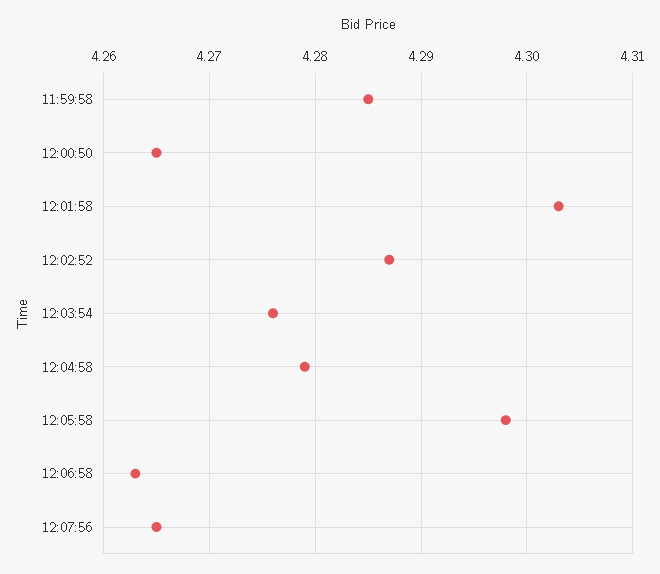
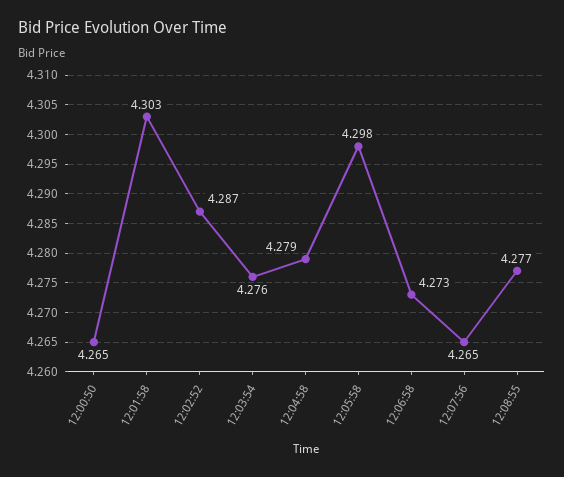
11:59:58: 4.285 -> none
12:06:58: 4.263 -> 4.273
12:08:55: none -> 4.277

